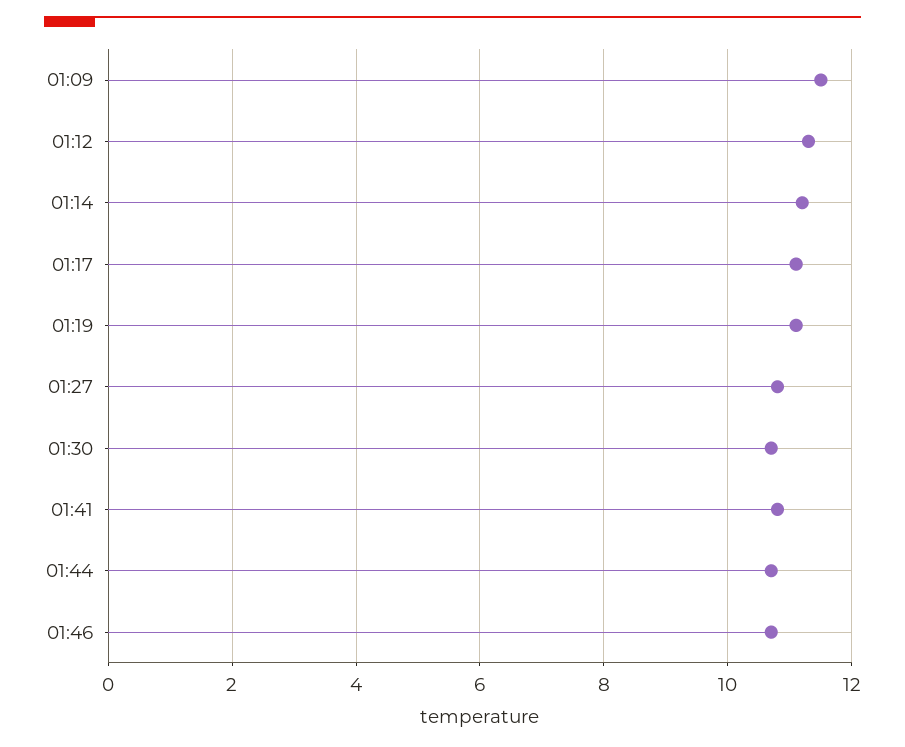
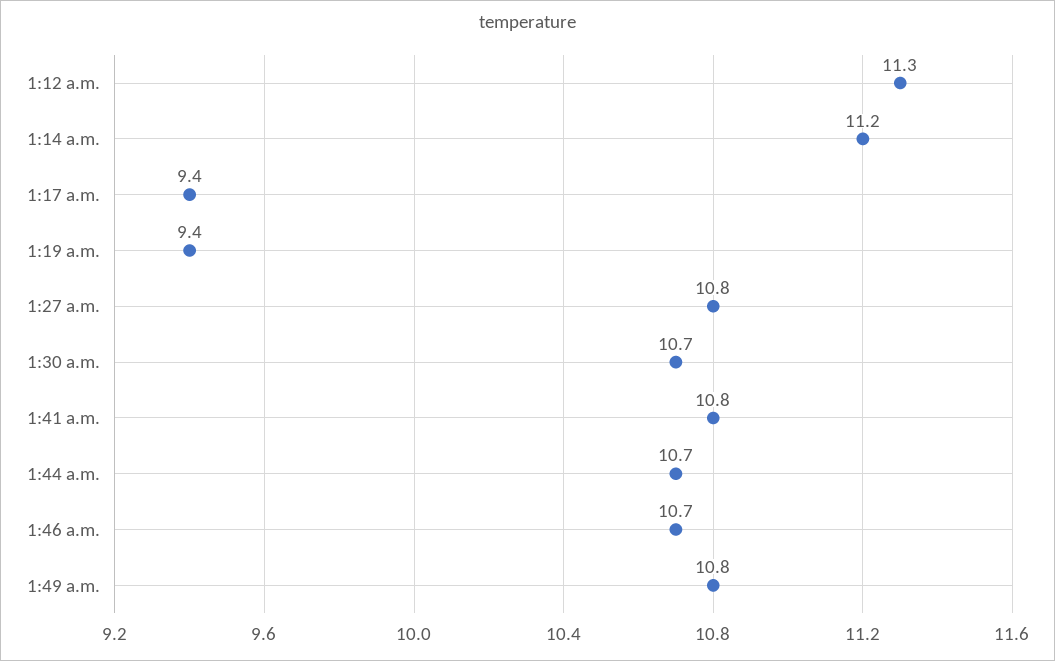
01:09: 11.5 -> none
01:17: 11 -> 9.4
01:19: 11 -> 9.4
1:49 a.m.: none -> 10.8

